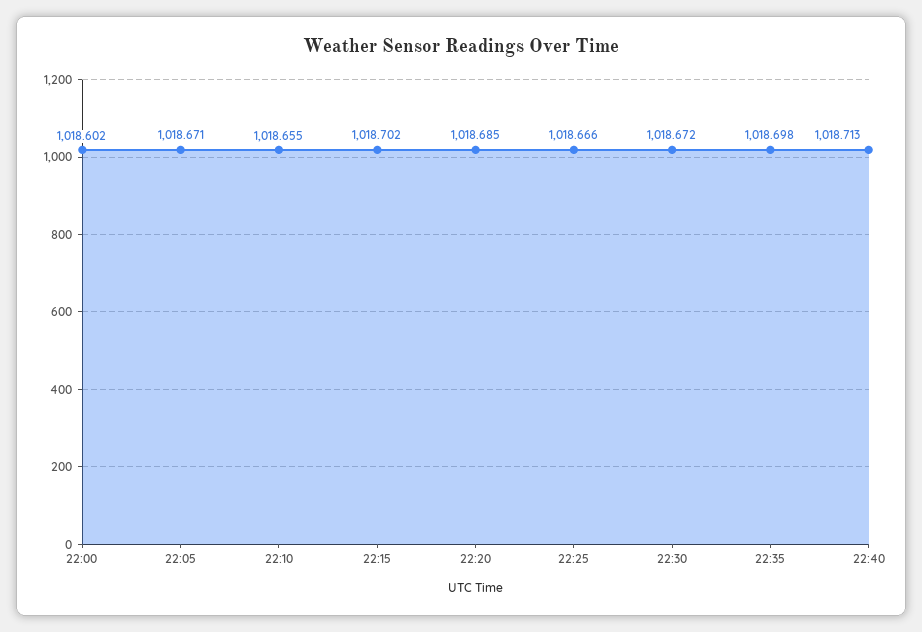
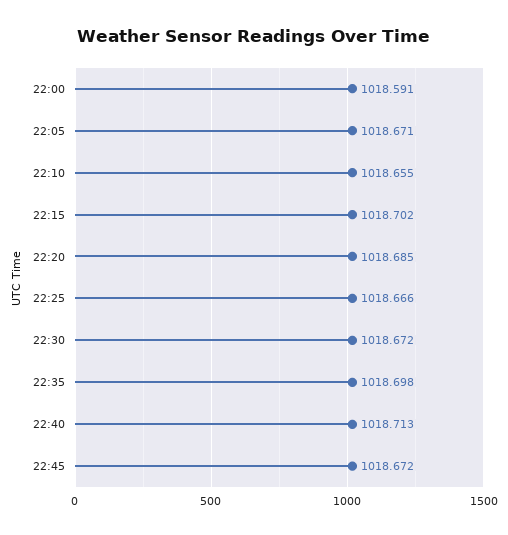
22:00: 1018.602 -> 1018.591
22:45: none -> 1018.672

